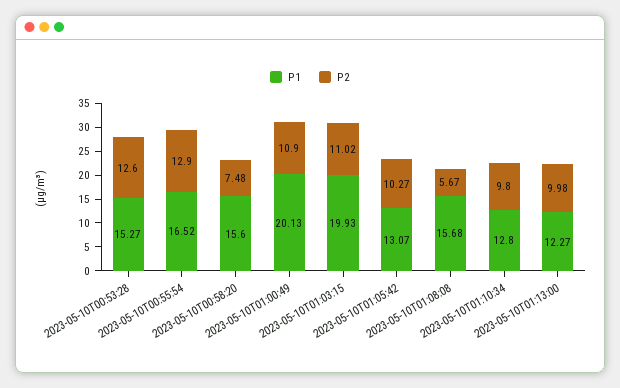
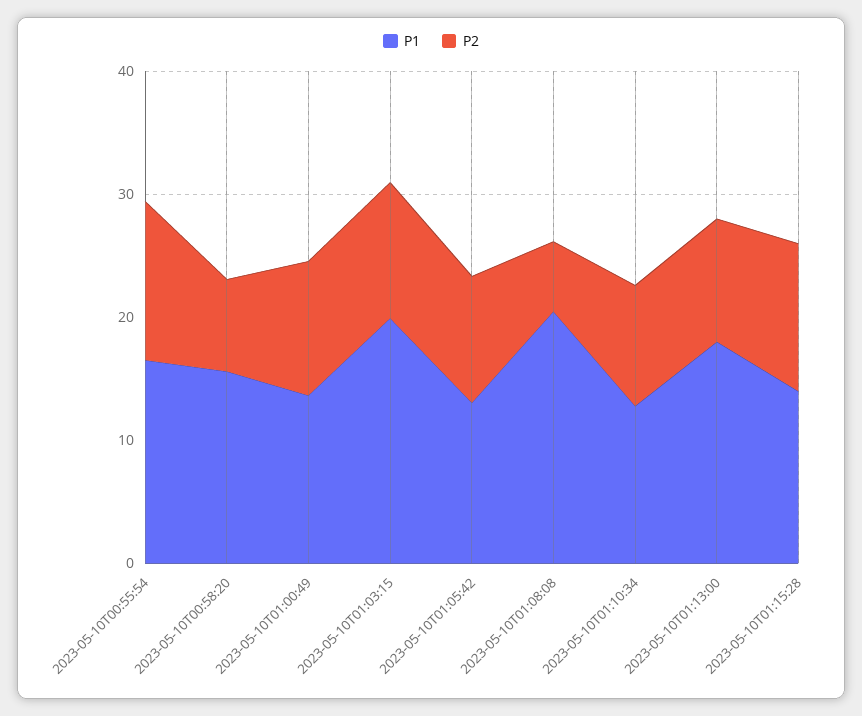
P1, 2023-05-10T00:53:28: 15.27 -> none
P2, 2023-05-10T00:53:28: 12.6 -> none
P1, 2023-05-10T01:00:49: 20.13 -> 14
P1, 2023-05-10T01:08:08: 15.68 -> 20
P1, 2023-05-10T01:13:00: 12.27 -> 18
P1, 2023-05-10T01:15:28: none -> 14
P2, 2023-05-10T01:15:28: none -> 12

